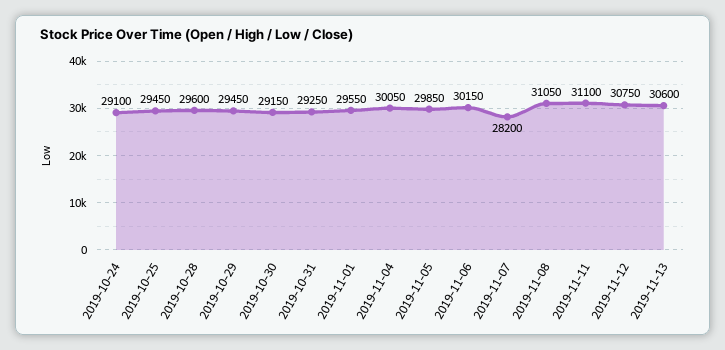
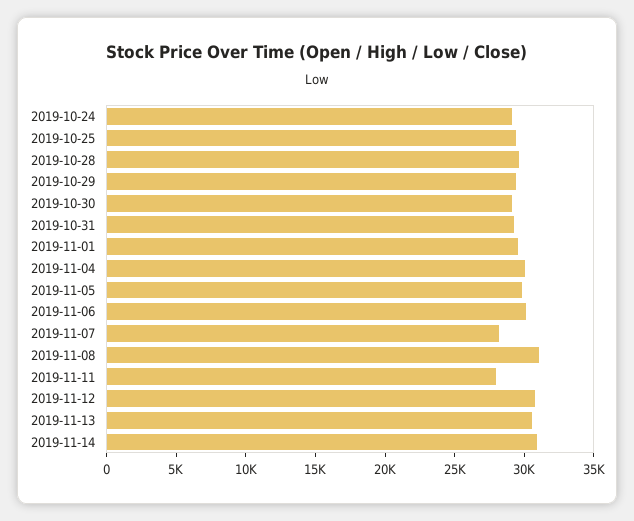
2019-11-11: 31100 -> 28000
2019-11-14: none -> 31000

